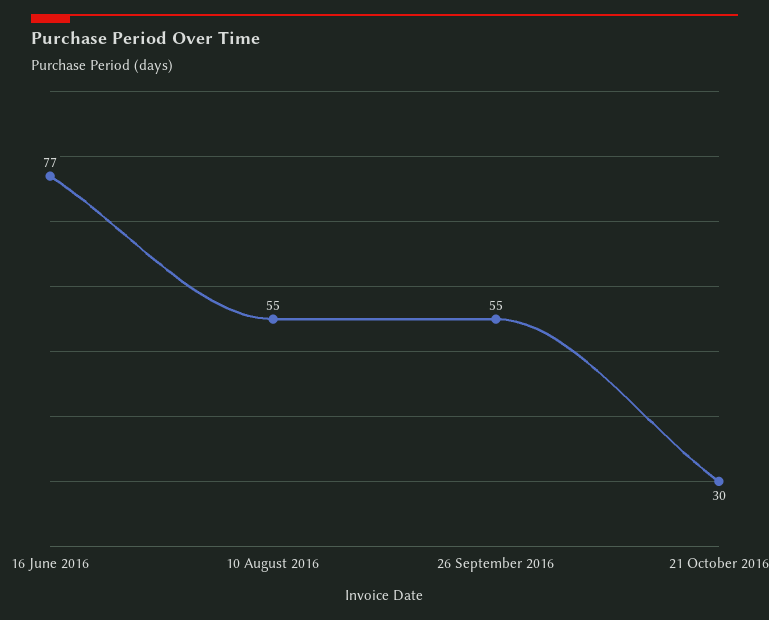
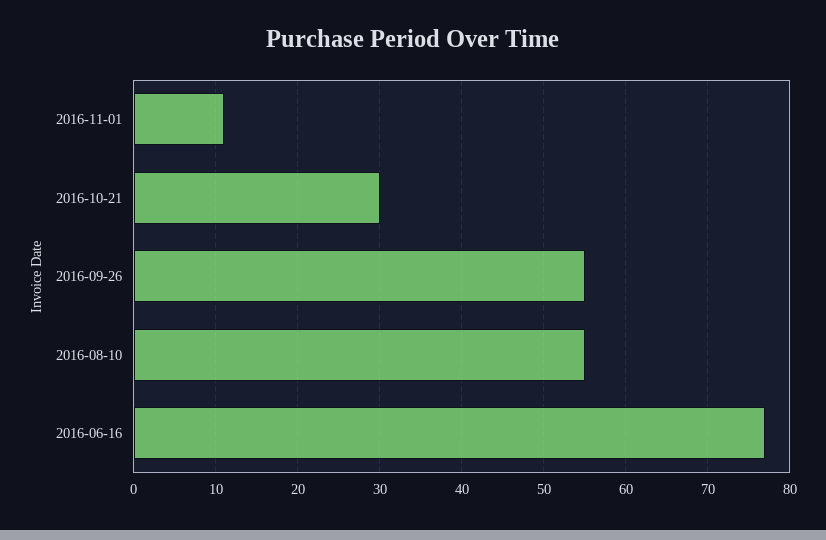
2016-11-01: none -> 11

